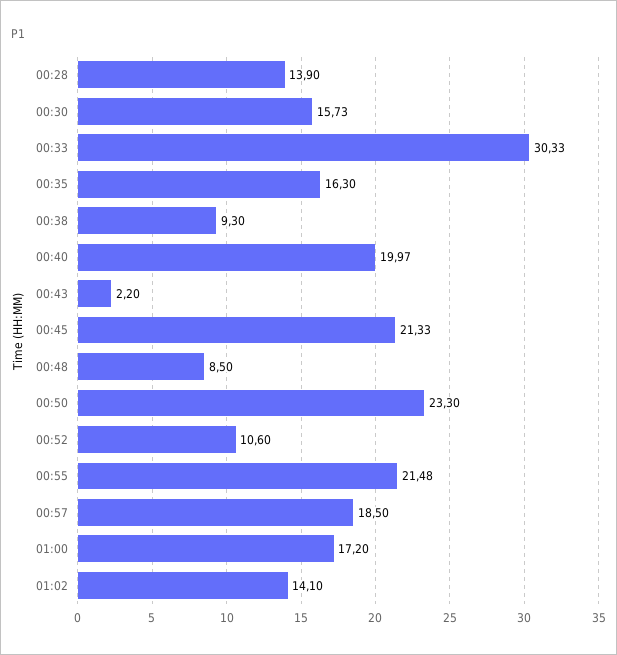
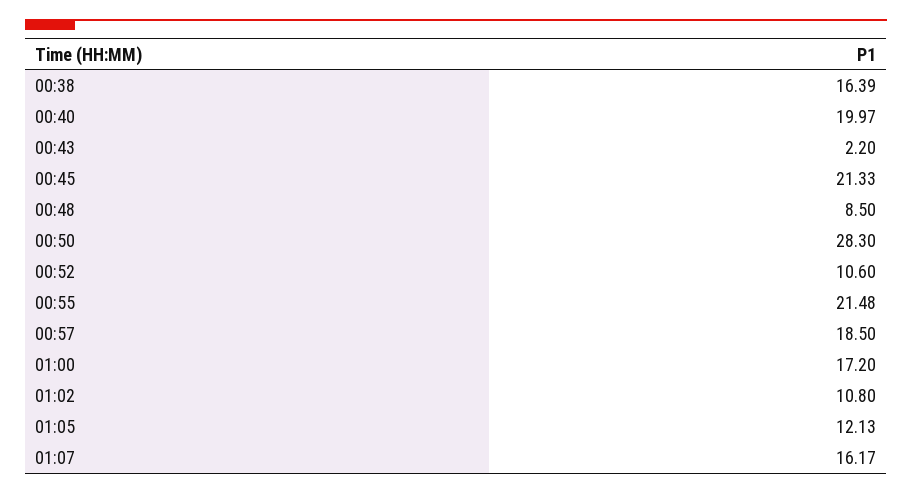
00:28: 13.9 -> none
00:30: 15.73 -> none
00:33: 30.33 -> none
00:35: 16.3 -> none
00:38: 9.3 -> 16.39
00:50: 23.3 -> 28.3
01:02: 14.1 -> 10.8
01:05: none -> 12.13
01:07: none -> 16.17

